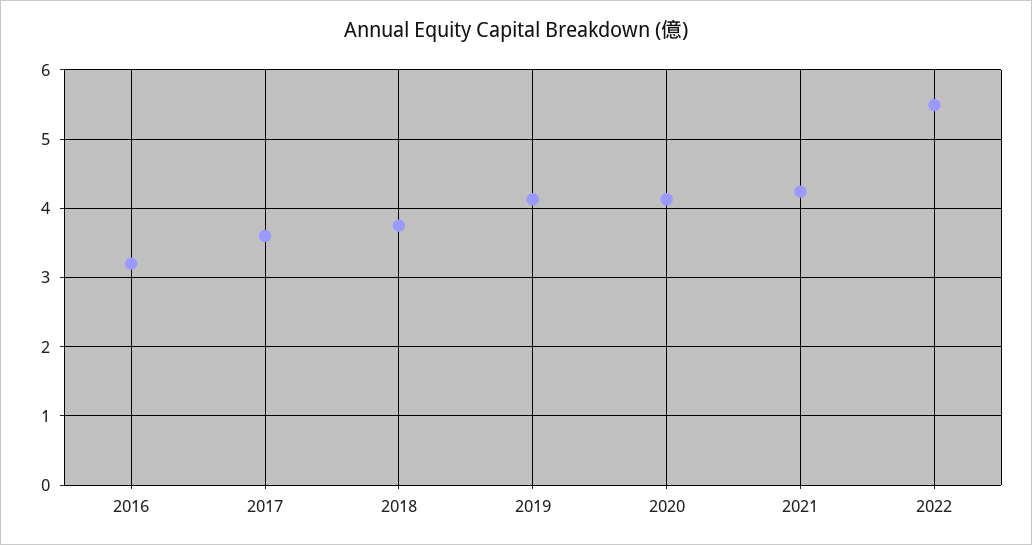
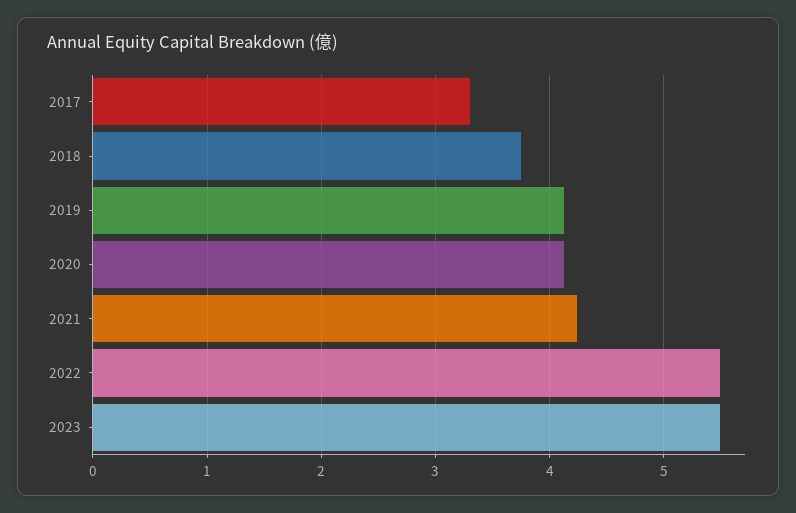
2016: 3.2 -> none
2017: 3.6 -> 3.3
2023: none -> 5.5

